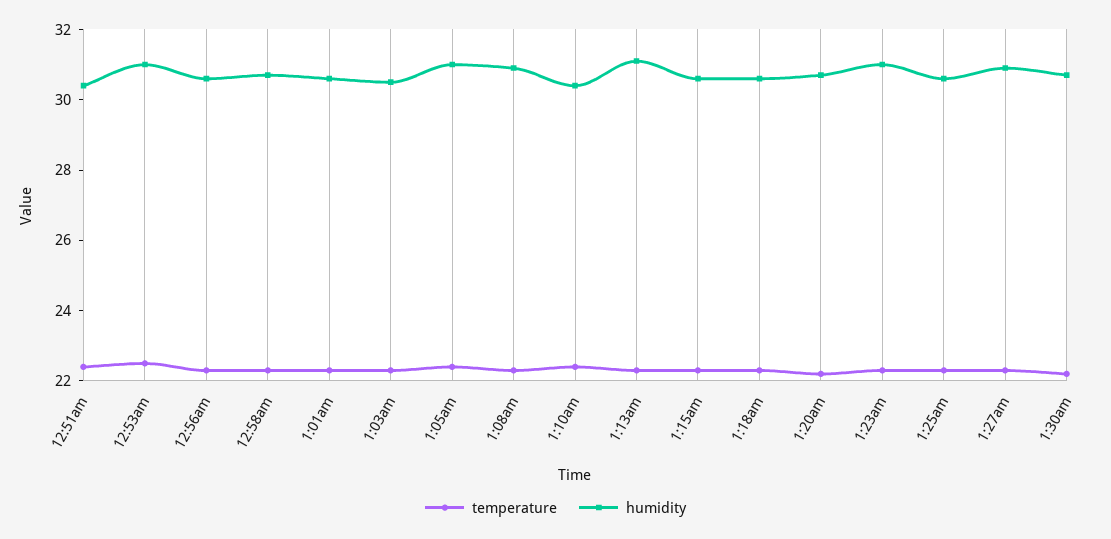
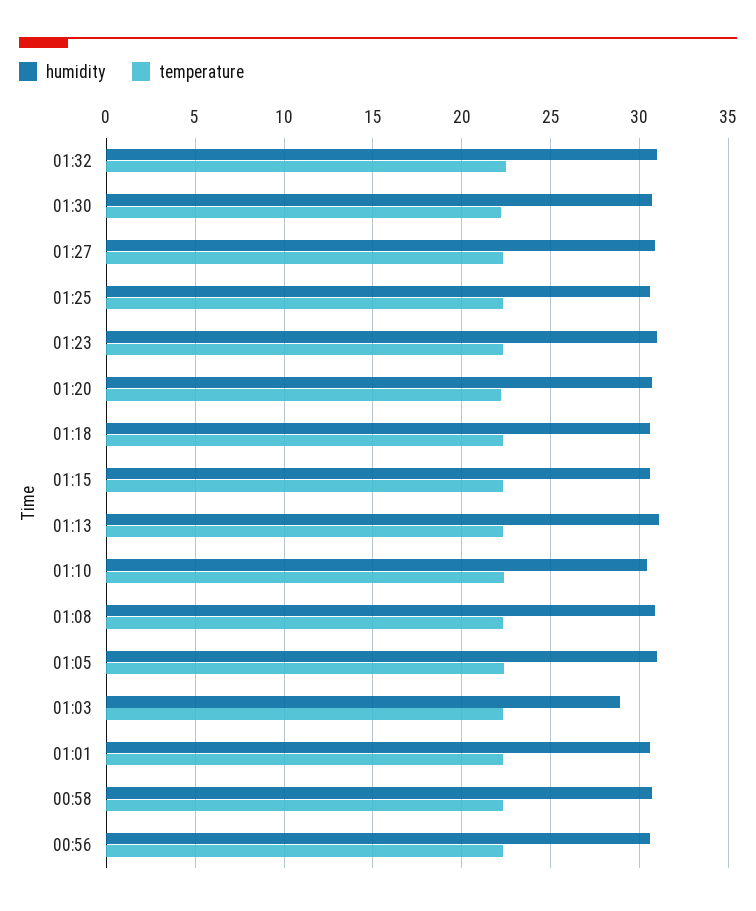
temperature, 12:51am: 22.5 -> none
humidity, 12:51am: 30.5 -> none
temperature, 12:53am: 22.5 -> none
humidity, 12:53am: 31 -> none
humidity, 1:03am: 30.5 -> 29
humidity, 01:32: none -> 31
temperature, 01:32: none -> 22.5

